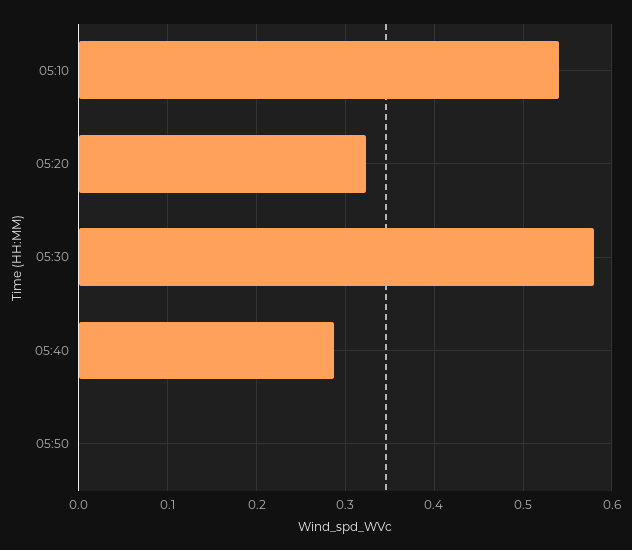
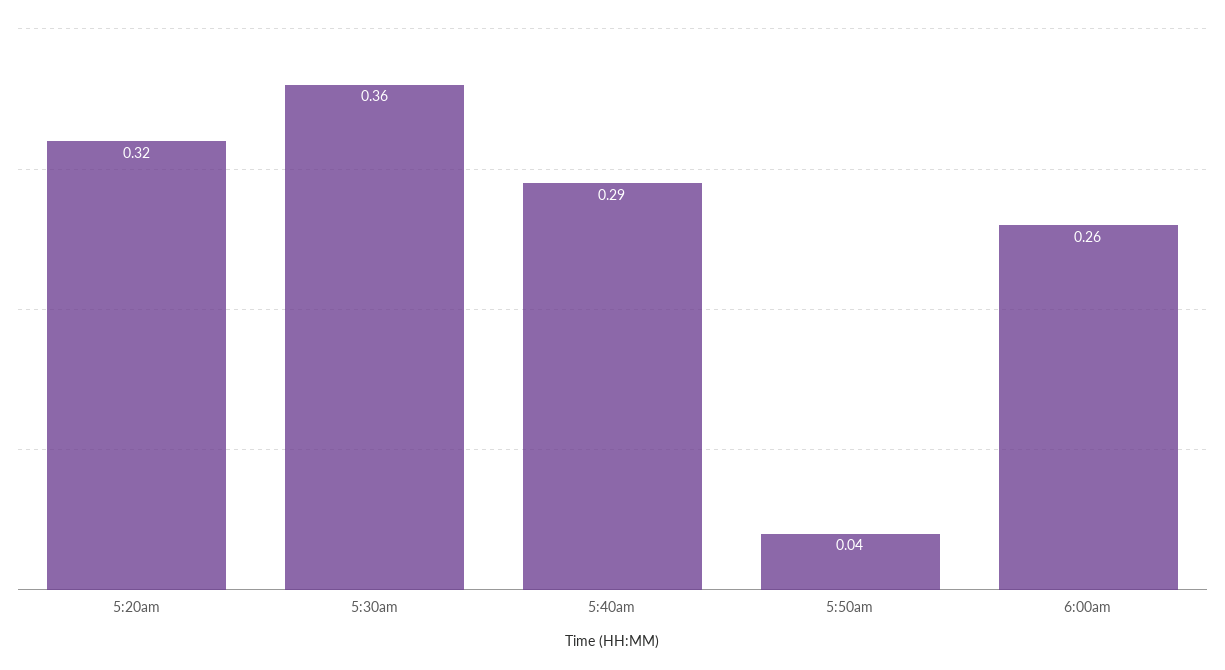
05:10: 0.54 -> none
05:30: 0.58 -> 0.36
05:50: 0 -> 0.04
6:00am: none -> 0.26

